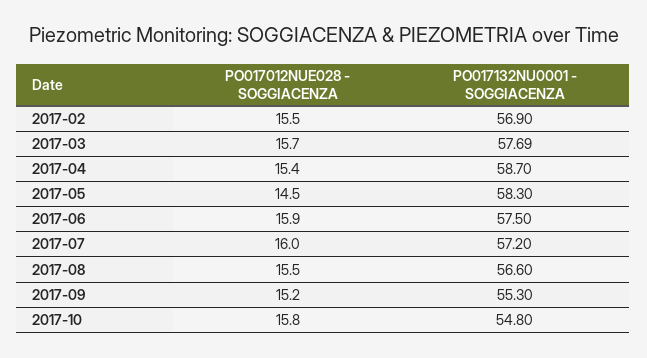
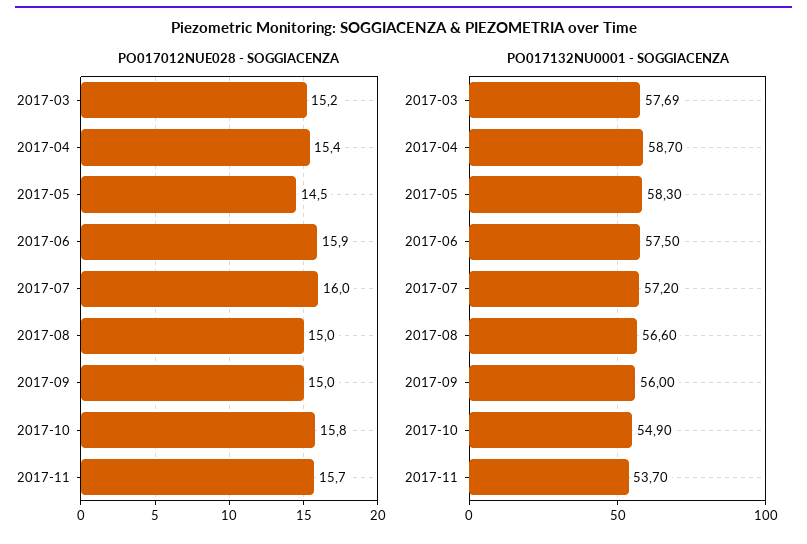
PO017012NUE028 - SOGGIACENZA, 2017-02: 15.5 -> none
PO017132NU0001 - SOGGIACENZA, 2017-02: 56.9 -> none
PO017012NUE028 - SOGGIACENZA, 2017-03: 15.7 -> 15.2
PO017012NUE028 - SOGGIACENZA, 2017-08: 15.5 -> 15
PO017012NUE028 - SOGGIACENZA, 2017-09: 15.2 -> 15
PO017132NU0001 - SOGGIACENZA, 2017-09: 55.3 -> 56
PO017132NU0001 - SOGGIACENZA, 2017-10: 54.8 -> 54.9
PO017012NUE028 - SOGGIACENZA, 2017-11: none -> 15.7
PO017132NU0001 - SOGGIACENZA, 2017-11: none -> 53.7

